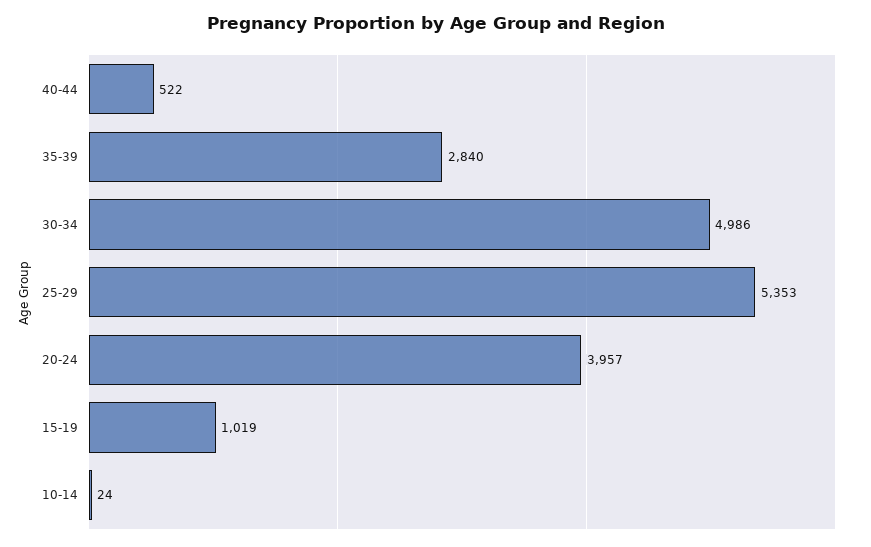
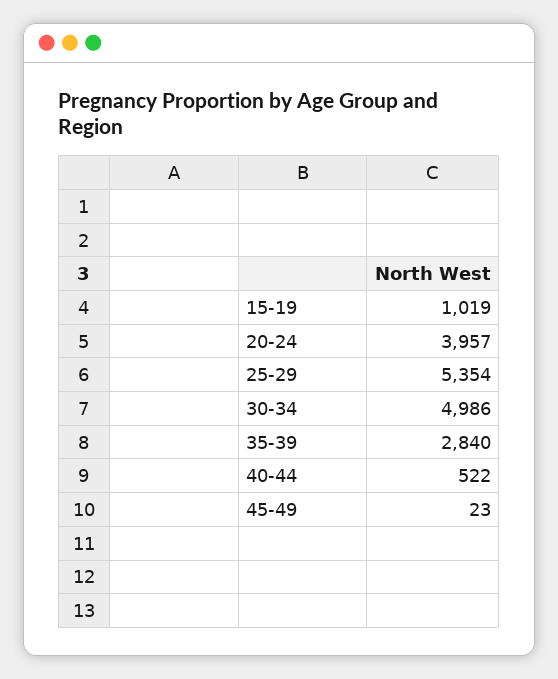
25-29: 5353 -> 5354
10-14: 24 -> none
45-49: none -> 23

